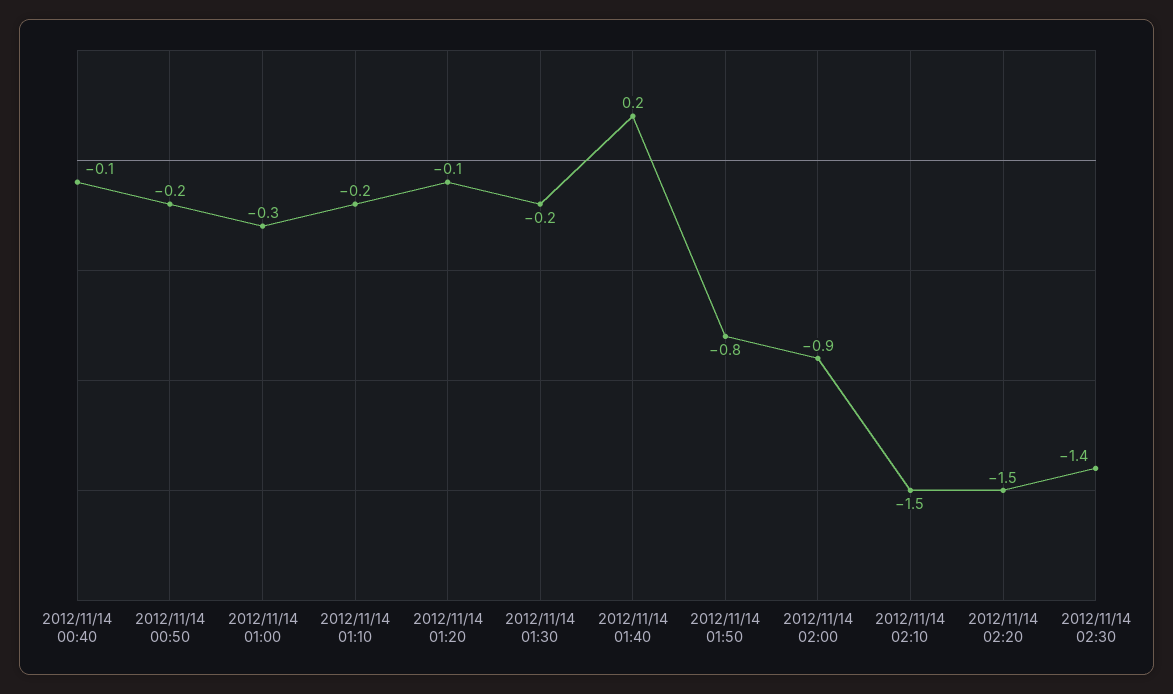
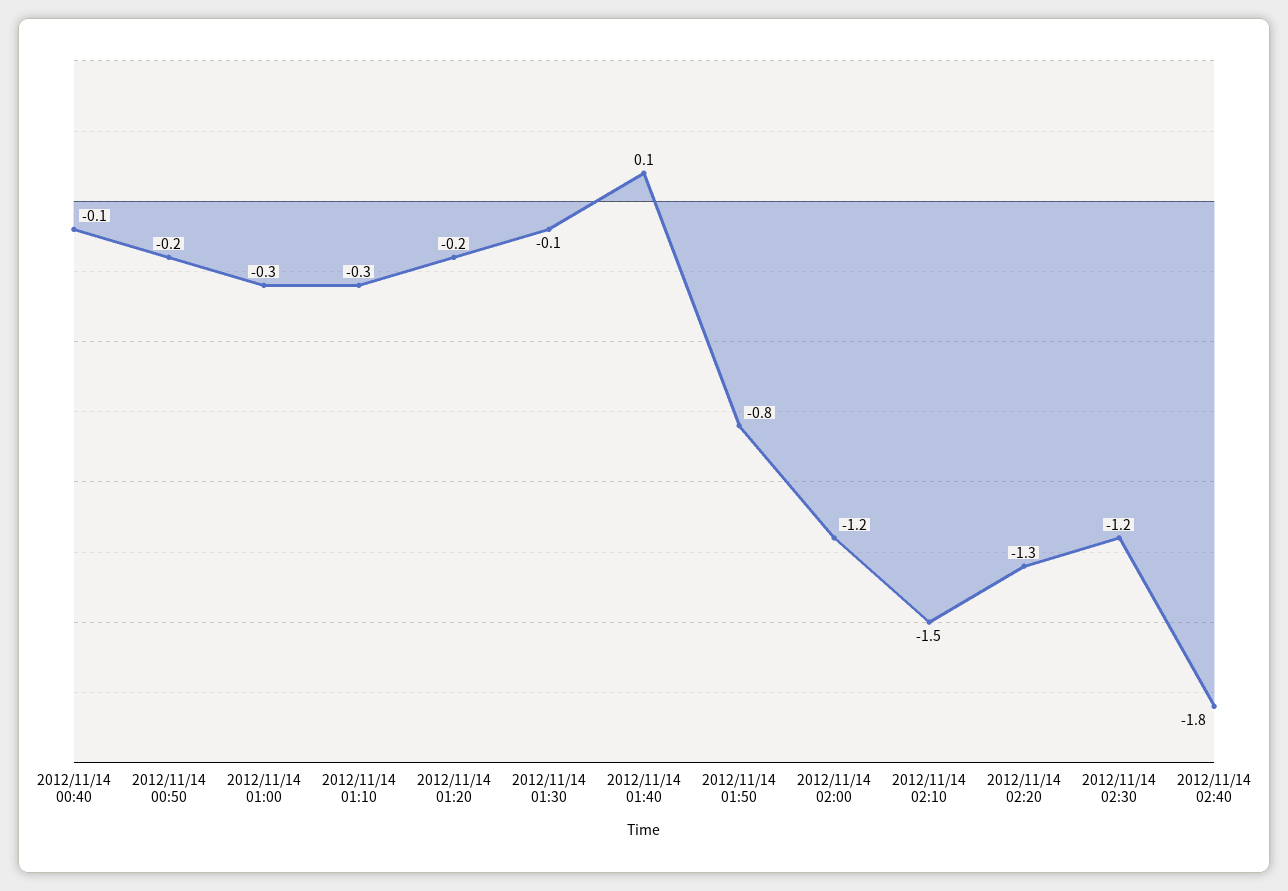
2012/11/14 01:10: -0.2 -> -0.3
2012/11/14 01:20: -0.1 -> -0.2
2012/11/14 01:30: -0.2 -> -0.1
2012/11/14 01:40: 0.2 -> 0.1
2012/11/14 02:00: -0.9 -> -1.2
2012/11/14 02:20: -1.5 -> -1.3
2012/11/14 02:30: -1.4 -> -1.2
2012/11/14 02:40: none -> -1.8

